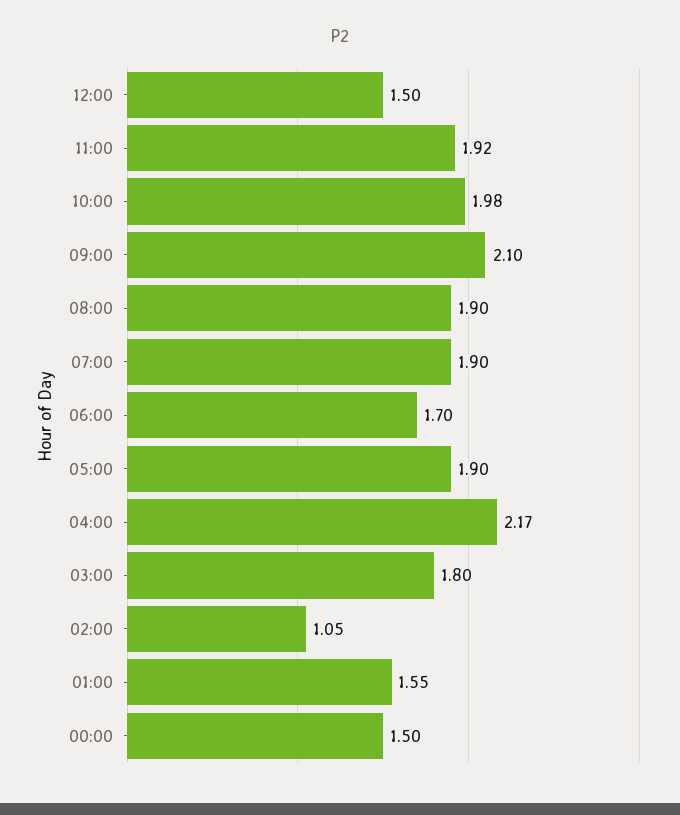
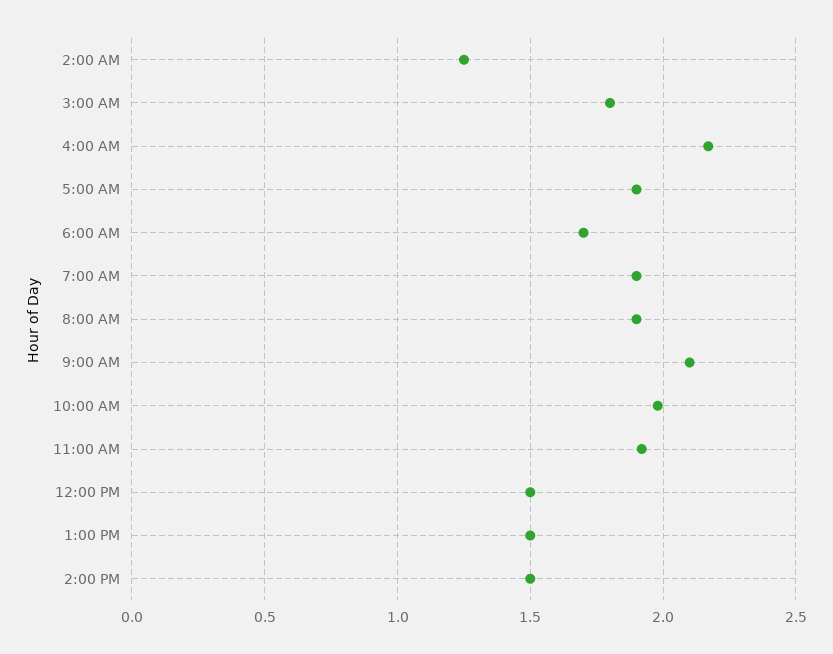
02:00: 1.05 -> 1.25
01:00: 1.55 -> none
00:00: 1.5 -> none
1:00 PM: none -> 1.5
2:00 PM: none -> 1.5

